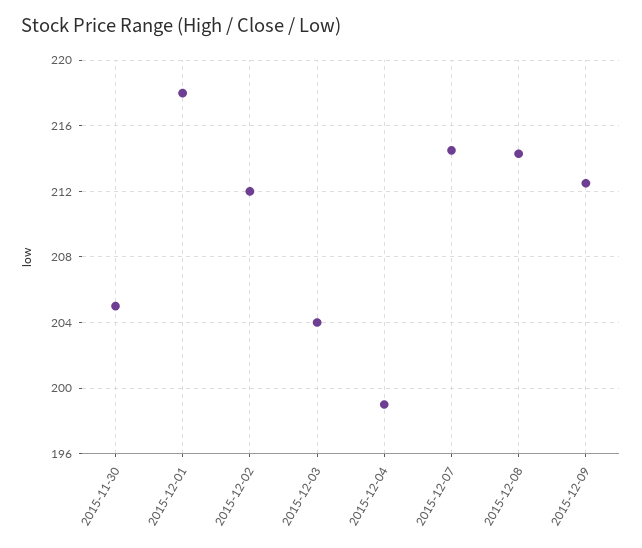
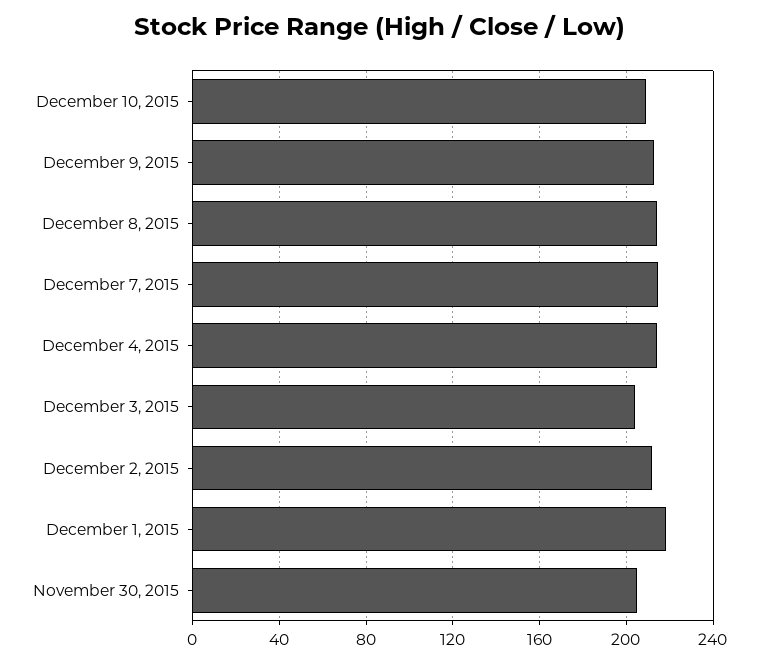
2015-12-04: 199 -> 215
December 10, 2015: none -> 210

